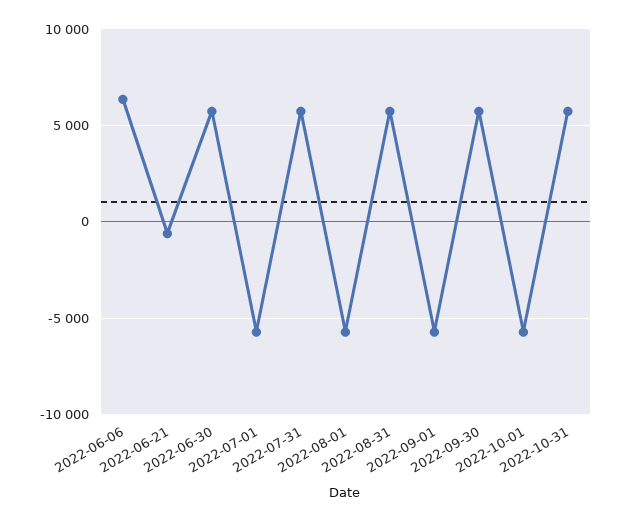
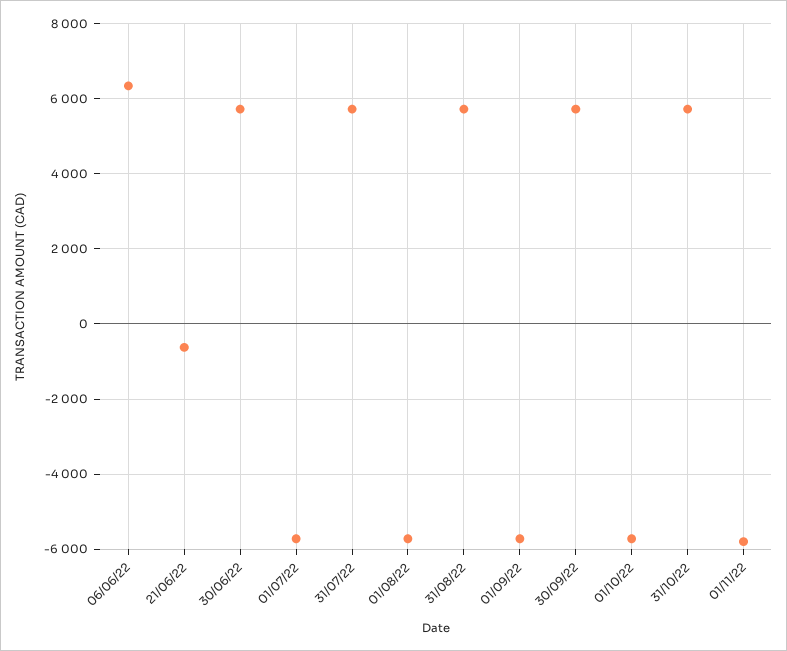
01/11/22: none -> -5800

